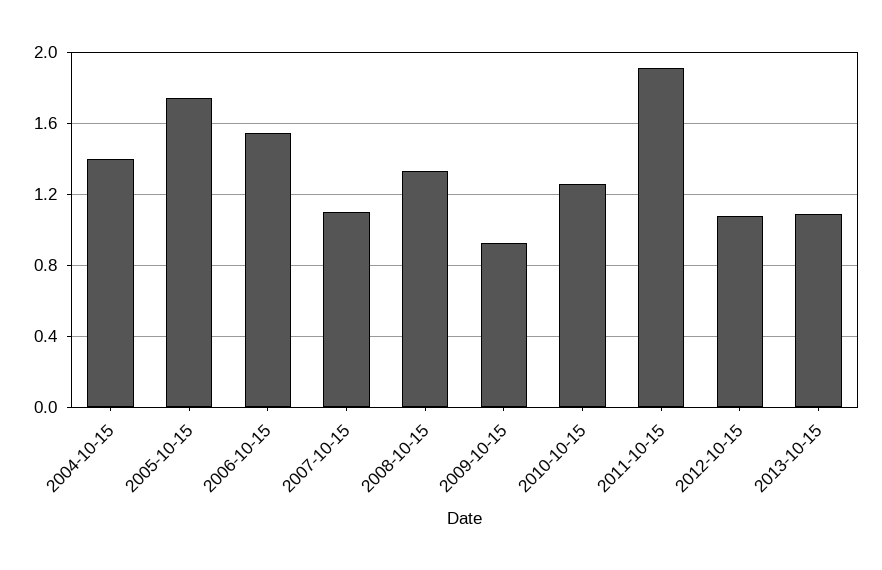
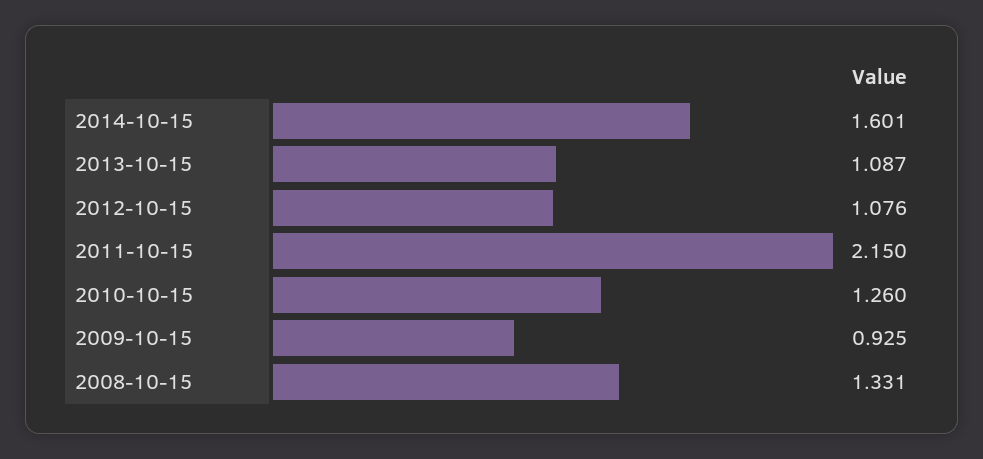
2004-10-15: 1.4 -> none
2005-10-15: 1.75 -> none
2006-10-15: 1.55 -> none
2007-10-15: 1.1 -> none
2011-10-15: 1.9 -> 2.15
2014-10-15: none -> 1.601

